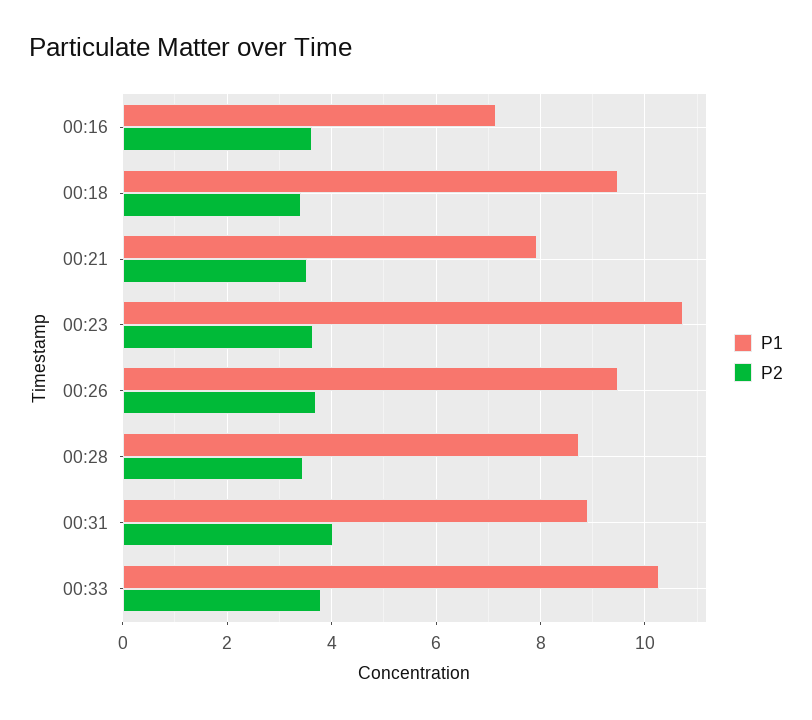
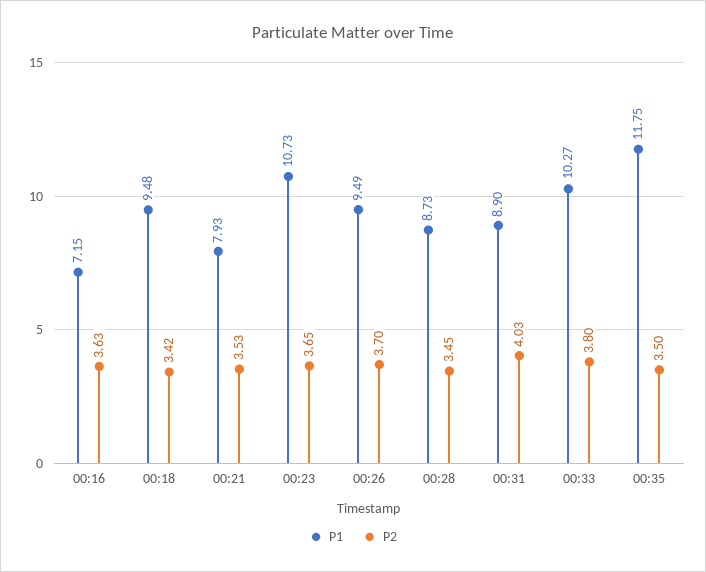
P1, 00:35: none -> 11.75
P2, 00:35: none -> 3.5

